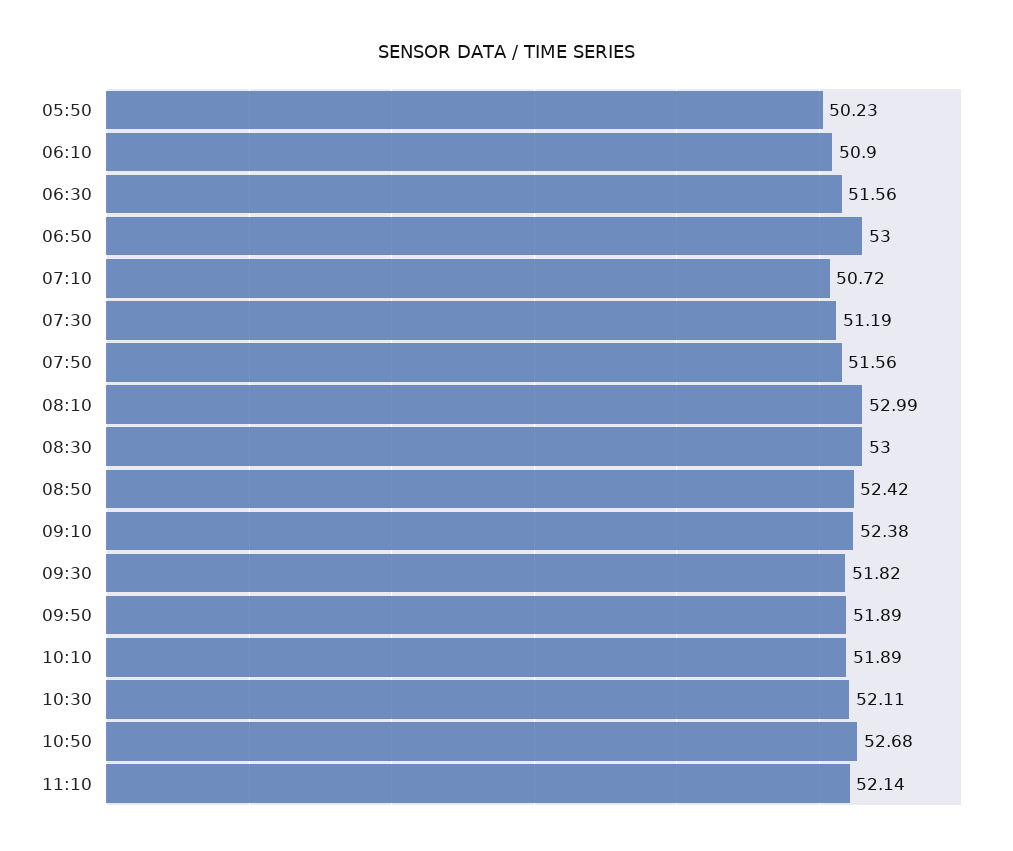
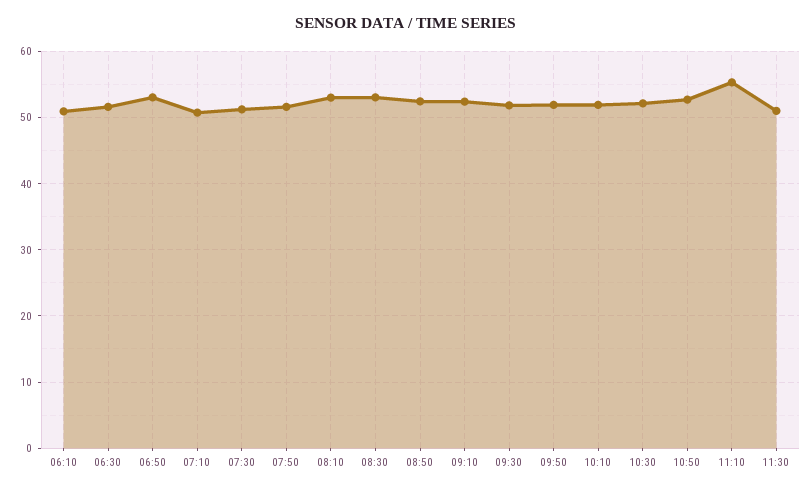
05:50: 50.23 -> none
11:10: 52.14 -> 55
11:30: none -> 51

